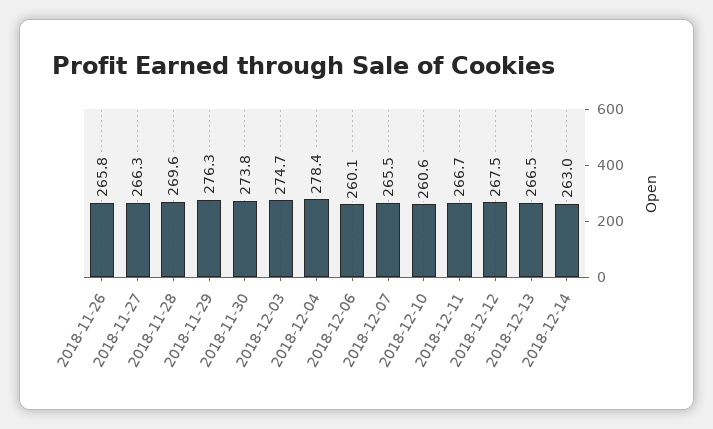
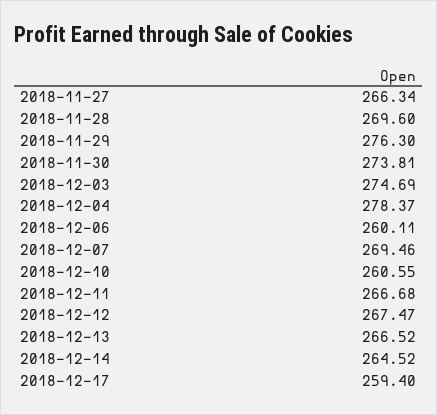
2018-11-26: 265.8 -> none
2018-12-07: 265.5 -> 269.46
2018-12-14: 263 -> 264.52
2018-12-17: none -> 259.4

